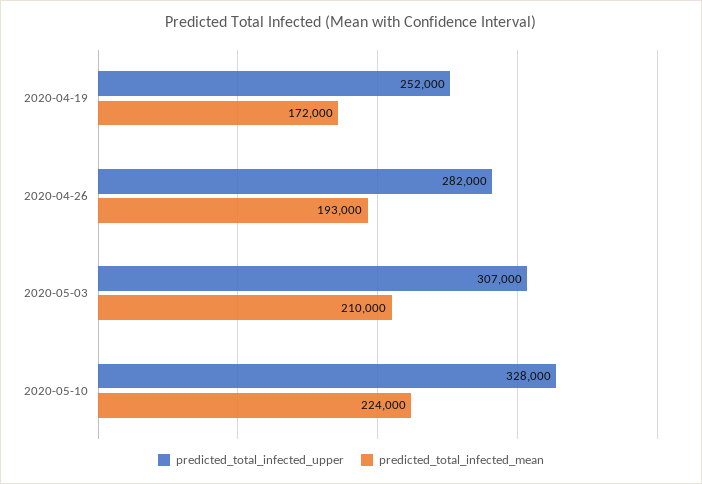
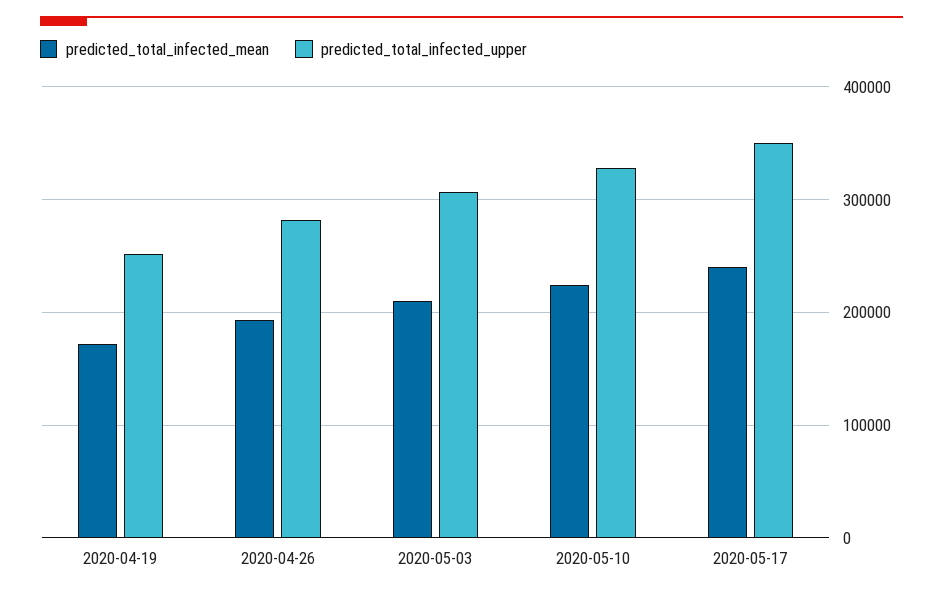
predicted_total_infected_mean, 2020-05-17: none -> 240000
predicted_total_infected_upper, 2020-05-17: none -> 350000

